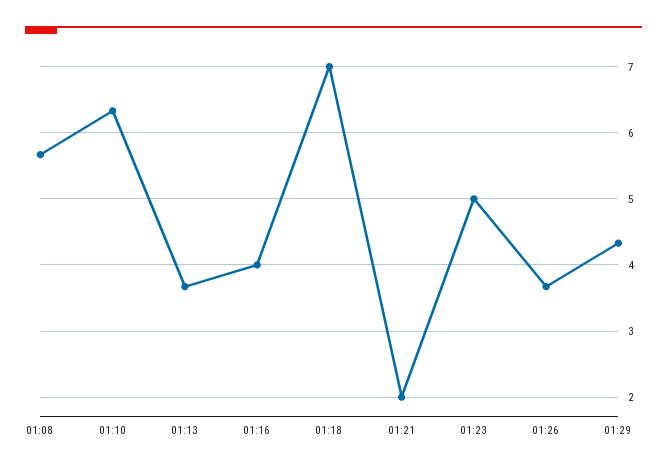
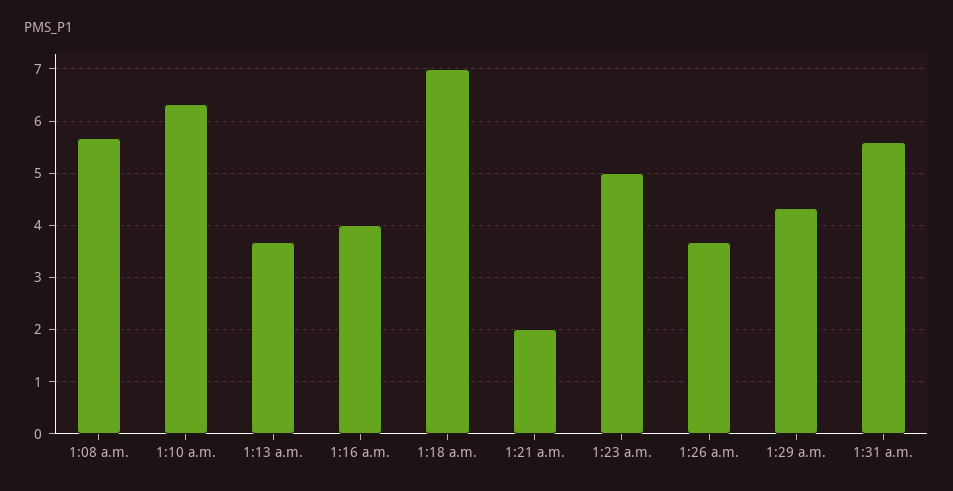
1:31 a.m.: none -> 5.6

